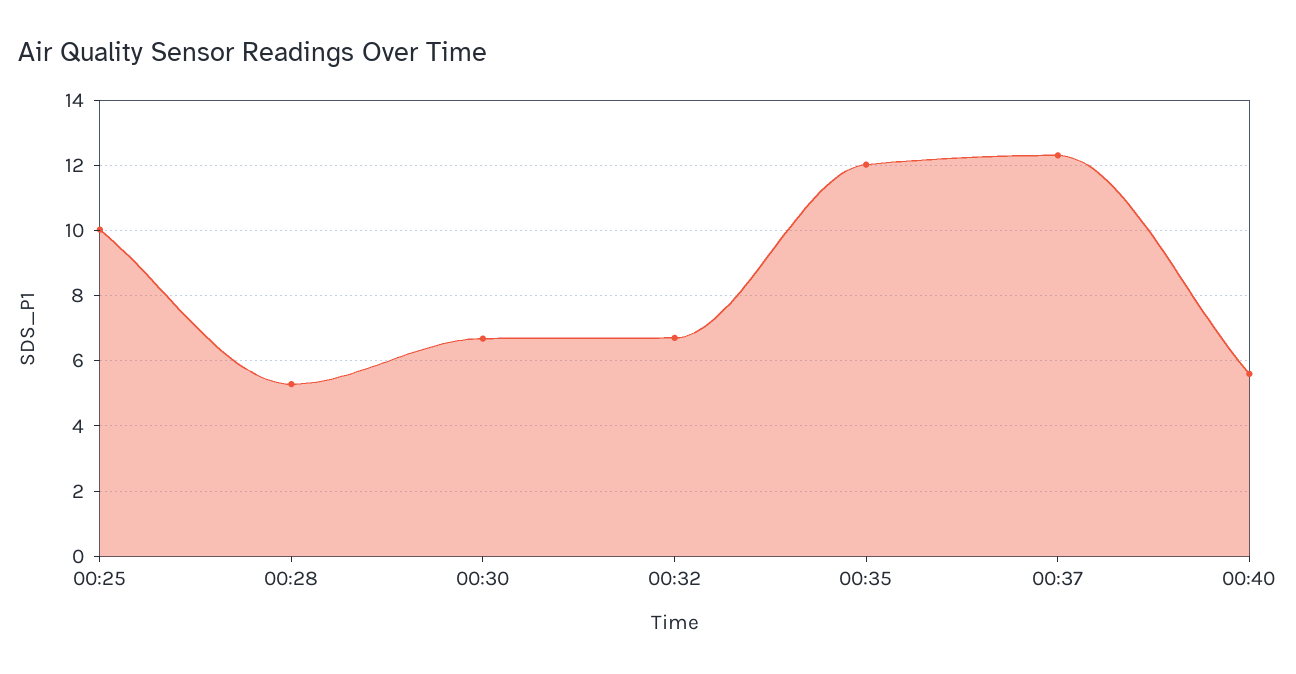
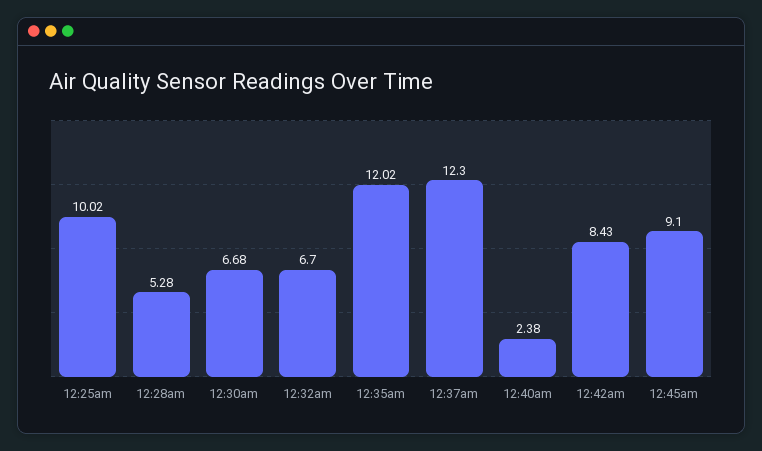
00:40: 5.6 -> 2.38
12:42am: none -> 8.43
12:45am: none -> 9.1

